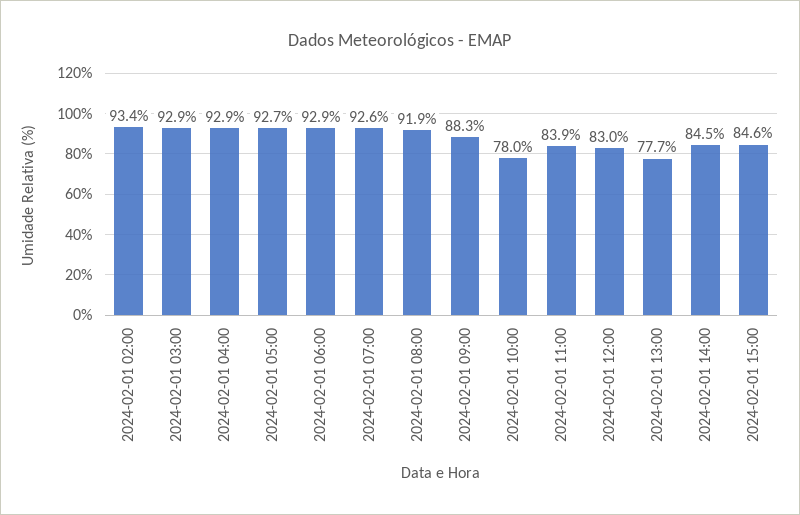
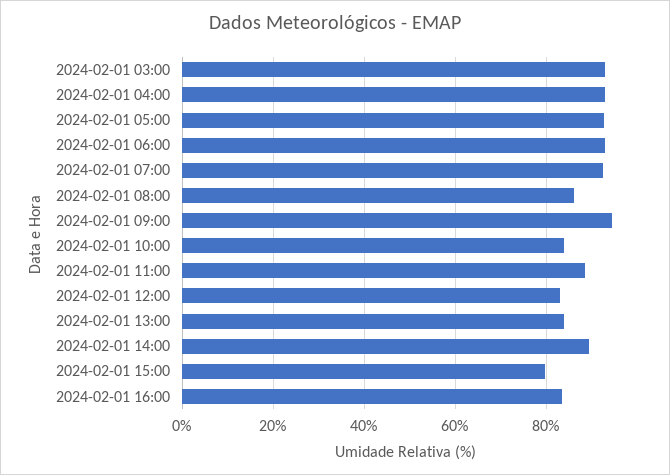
2024-02-01 02:00: 93.4 -> none
2024-02-01 08:00: 91.9 -> 86
2024-02-01 09:00: 88.3 -> 94
2024-02-01 10:00: 78 -> 84
2024-02-01 11:00: 83.9 -> 88
2024-02-01 13:00: 77.7 -> 84
2024-02-01 14:00: 84.5 -> 90
2024-02-01 15:00: 84.6 -> 80
2024-02-01 16:00: none -> 84

